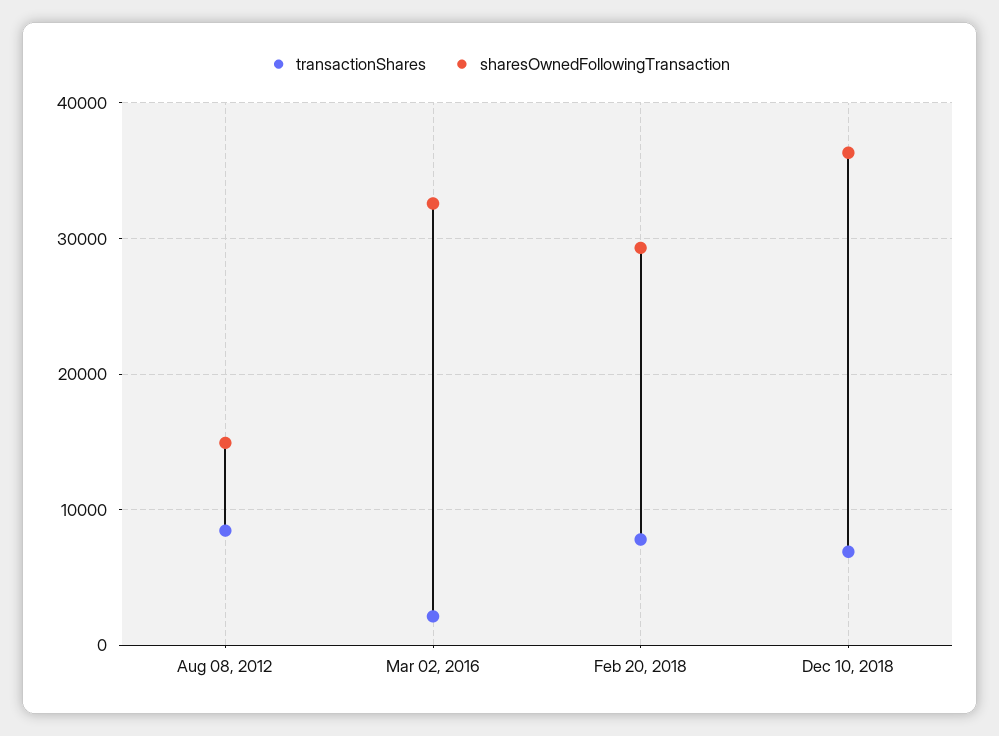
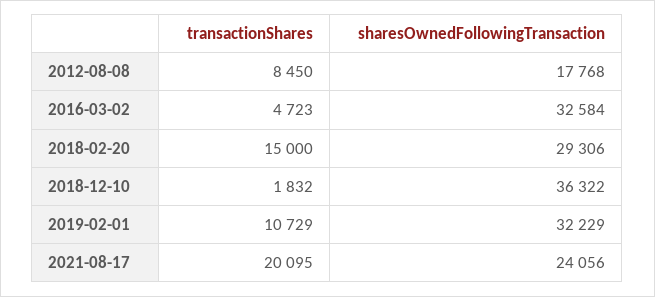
sharesOwnedFollowingTransaction, Aug 08, 2012: 15000 -> 17768
transactionShares, Mar 02, 2016: 2000 -> 4723
transactionShares, Feb 20, 2018: 8000 -> 15000
transactionShares, Dec 10, 2018: 7000 -> 1832
transactionShares, 2019-02-01: none -> 10729
sharesOwnedFollowingTransaction, 2019-02-01: none -> 32229
transactionShares, 2021-08-17: none -> 20095
sharesOwnedFollowingTransaction, 2021-08-17: none -> 24056

